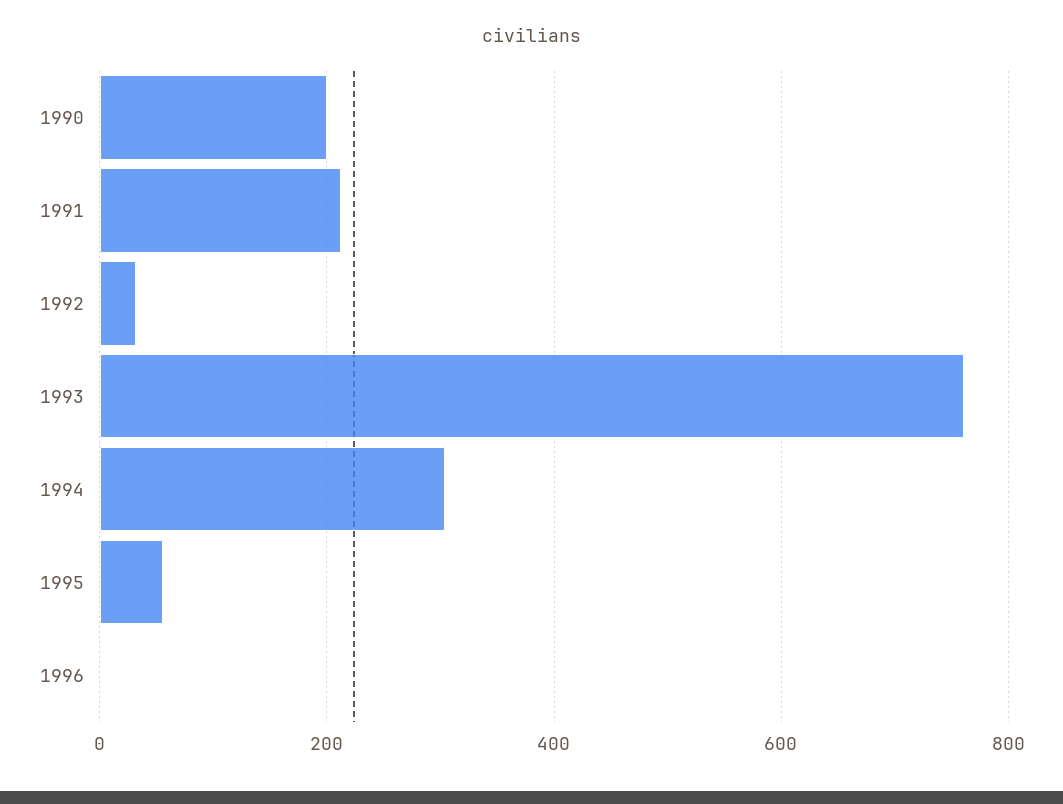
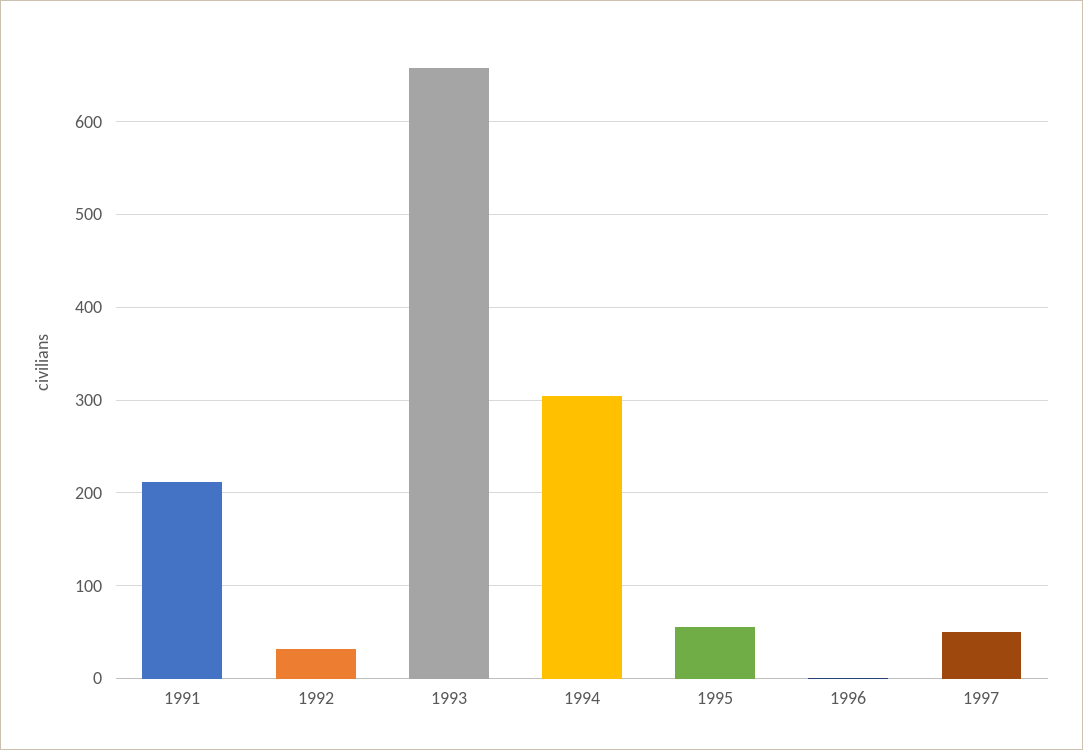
1990: 200 -> none
1993: 760 -> 660
1997: none -> 50

